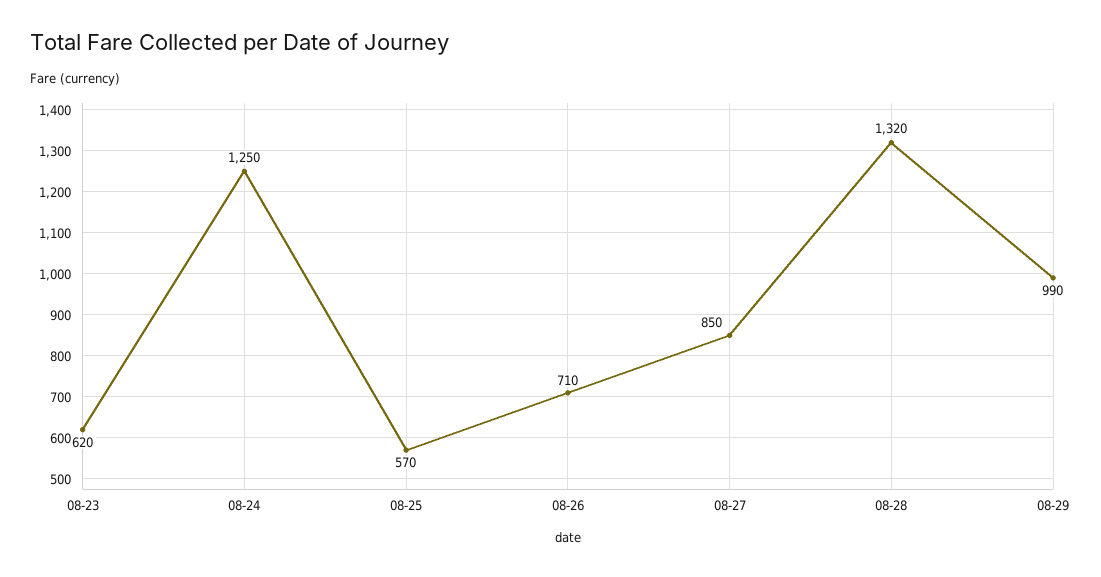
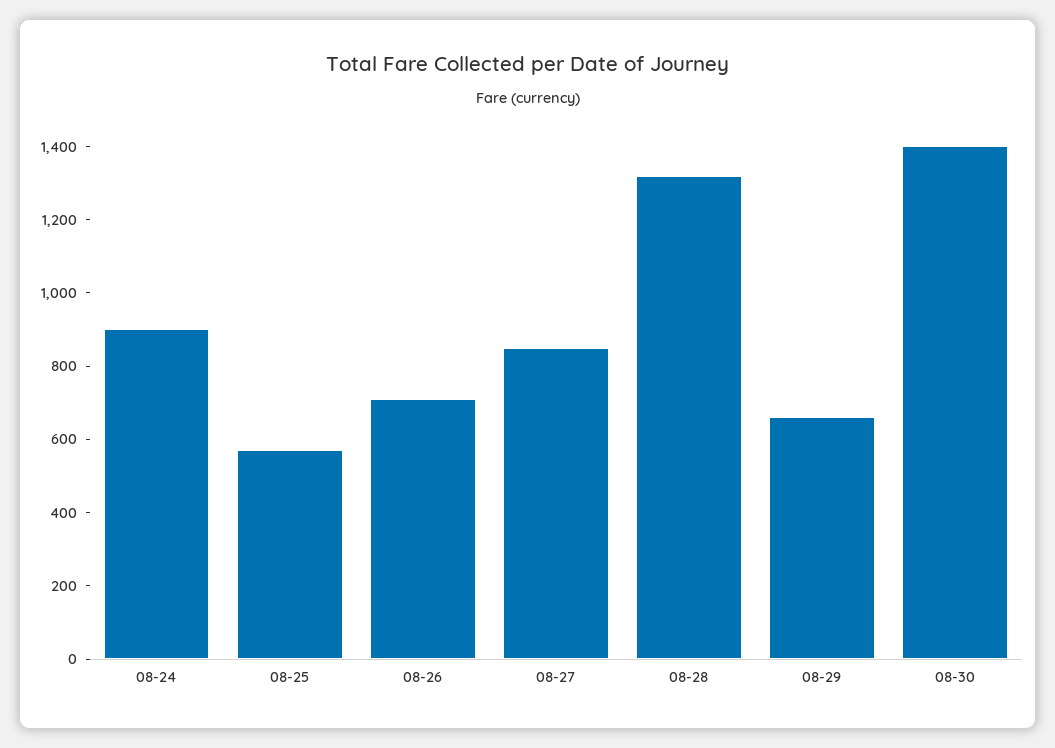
08-23: 620 -> none
08-24: 1250 -> 900
08-29: 990 -> 650
08-30: none -> 1400

